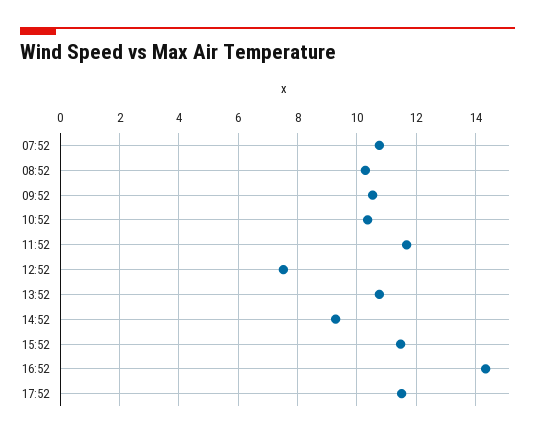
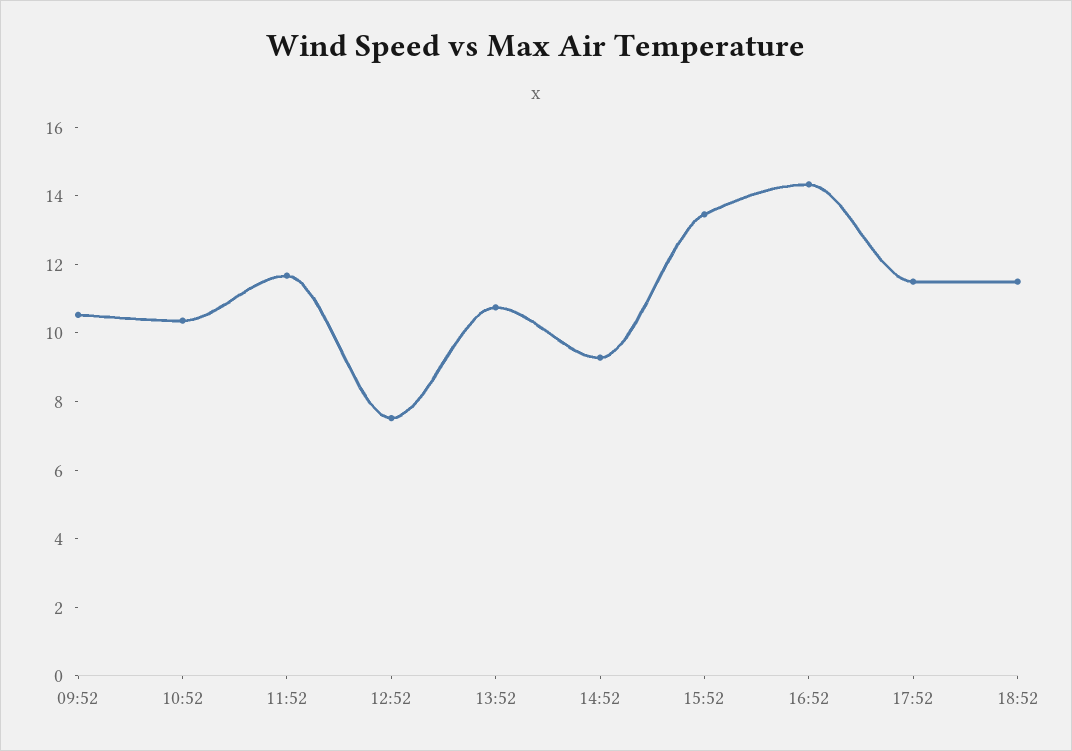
07:52: 10.75 -> none
08:52: 10.25 -> none
15:52: 11.5 -> 13.5
18:52: none -> 11.5

